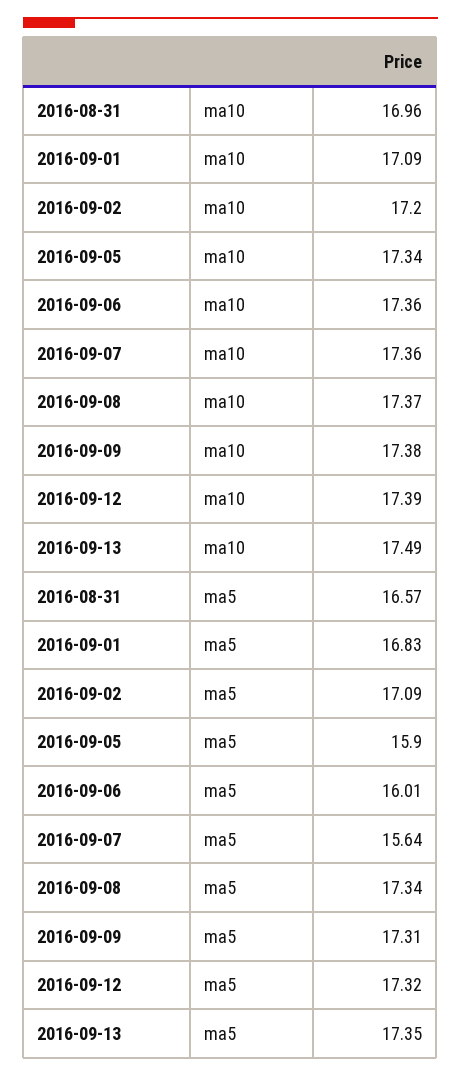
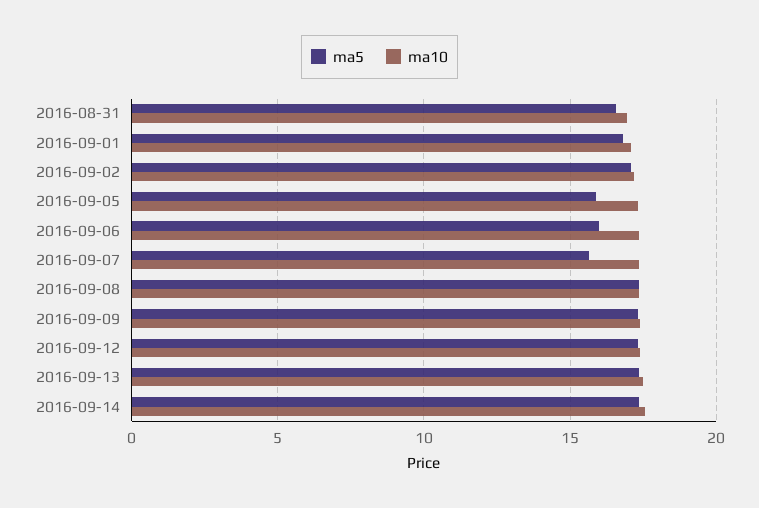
ma5, 2016-09-14: none -> 17.5
ma10, 2016-09-14: none -> 17.5

